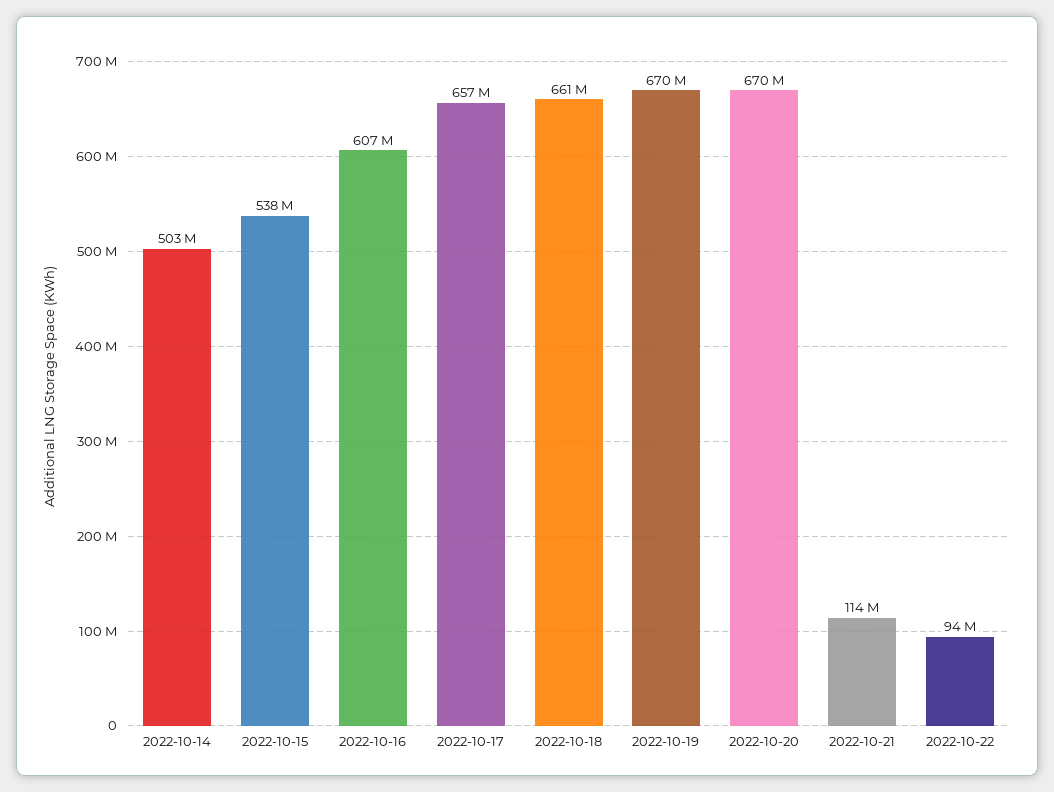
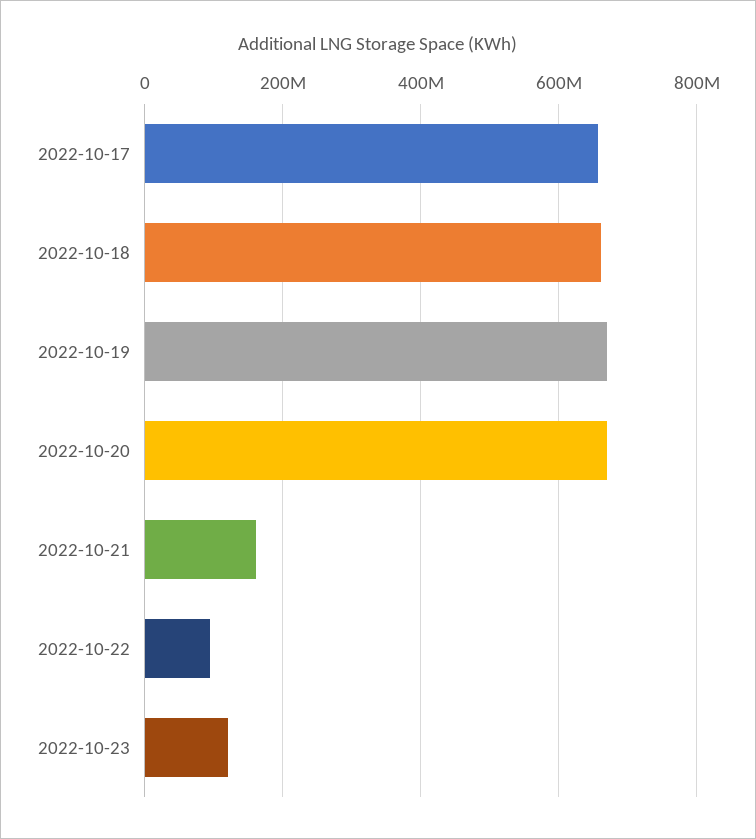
2022-10-14: 503000000 -> none
2022-10-15: 538000000 -> none
2022-10-16: 607000000 -> none
2022-10-21: 114000000 -> 160000000
2022-10-23: none -> 120000000

